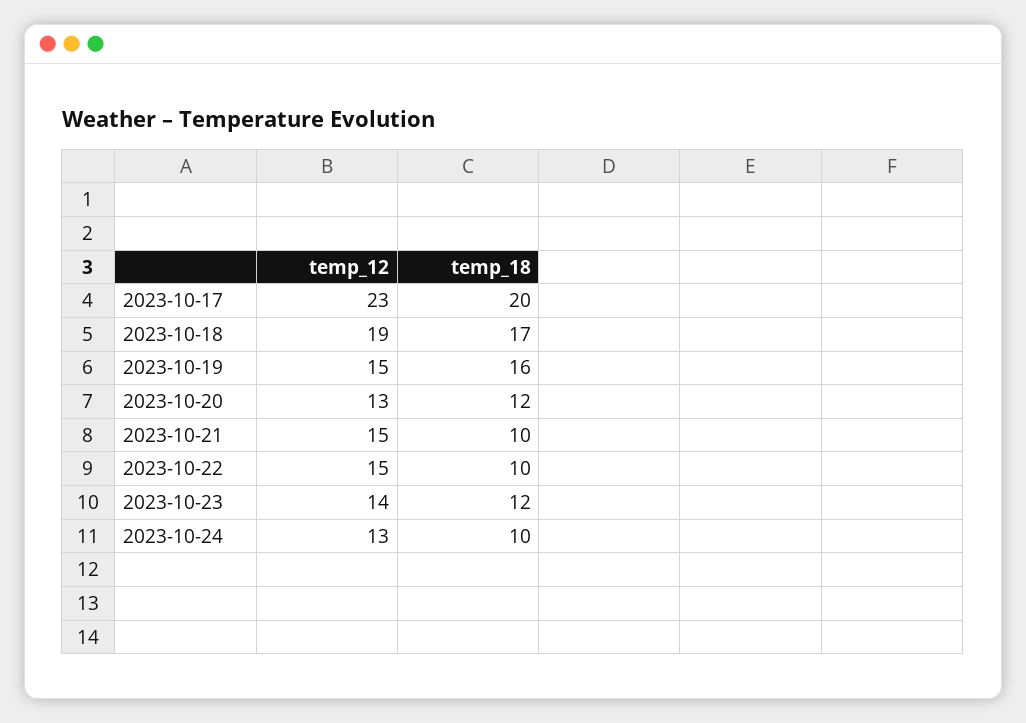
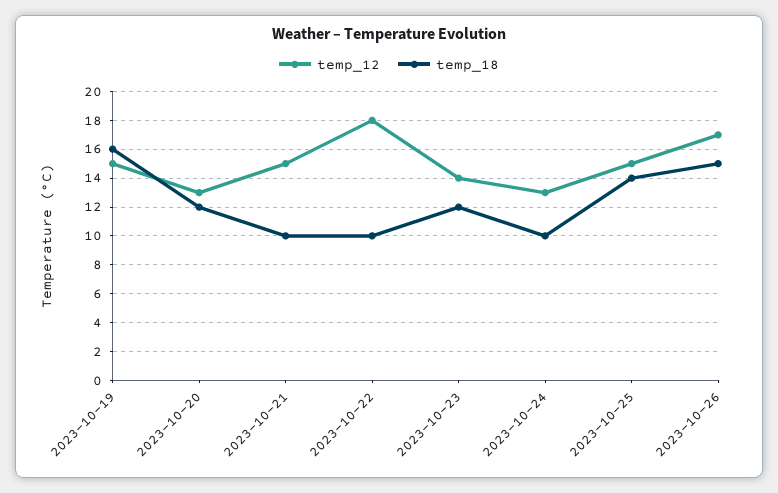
temp_12, 2023-10-17: 23 -> none
temp_18, 2023-10-17: 20 -> none
temp_12, 2023-10-18: 19 -> none
temp_18, 2023-10-18: 17 -> none
temp_12, 2023-10-22: 15 -> 18
temp_12, 2023-10-25: none -> 15
temp_18, 2023-10-25: none -> 14
temp_12, 2023-10-26: none -> 17
temp_18, 2023-10-26: none -> 15

